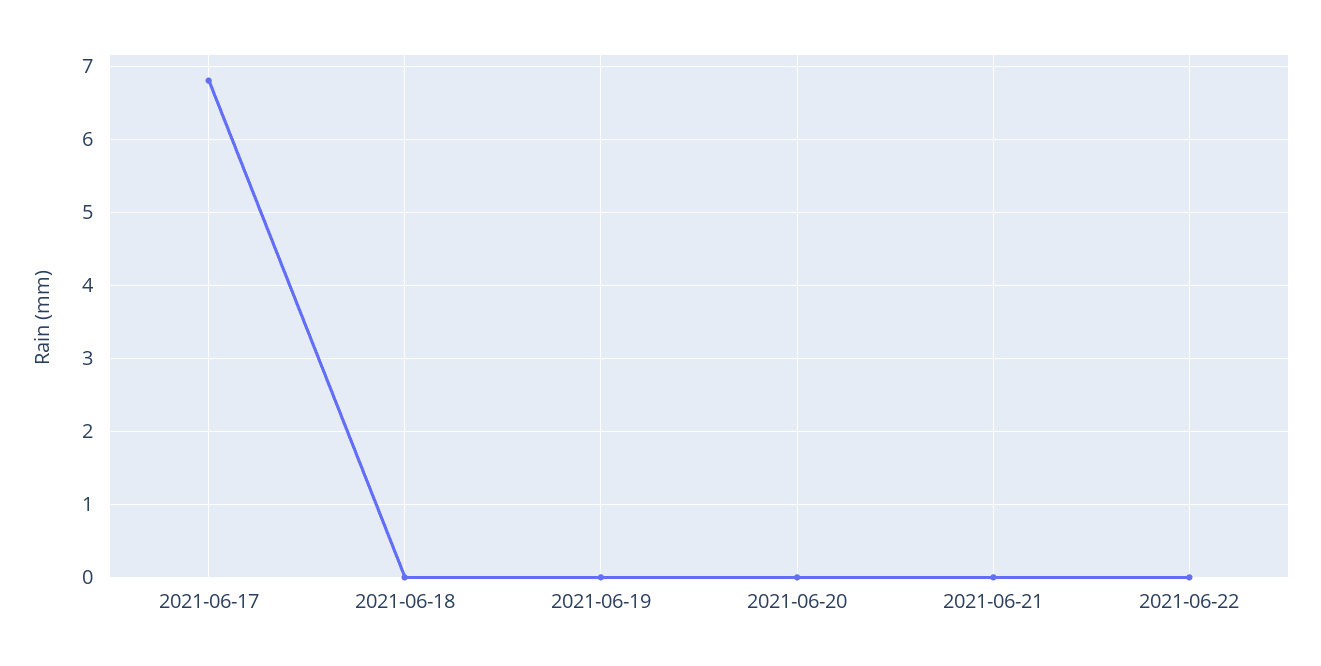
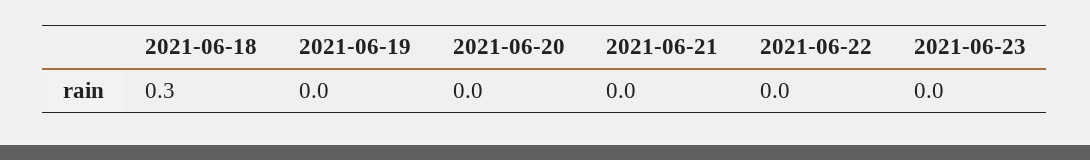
2021-06-17: 6.8 -> none
2021-06-18: 0 -> 0.3
2021-06-23: none -> 0

